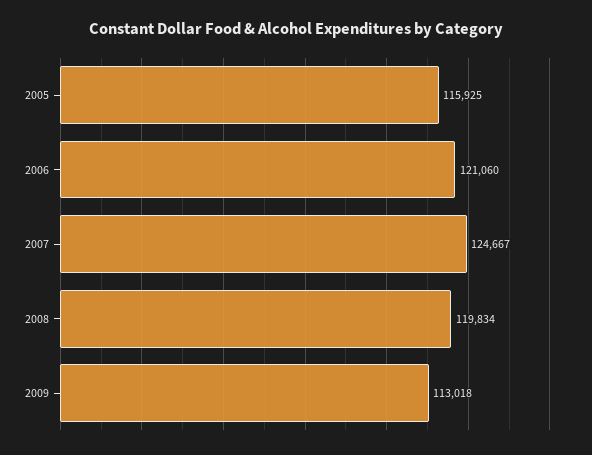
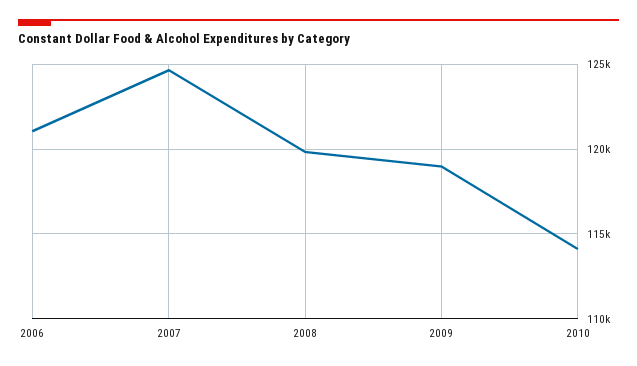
2005: 115925 -> none
2009: 113018 -> 119000
2010: none -> 114000

